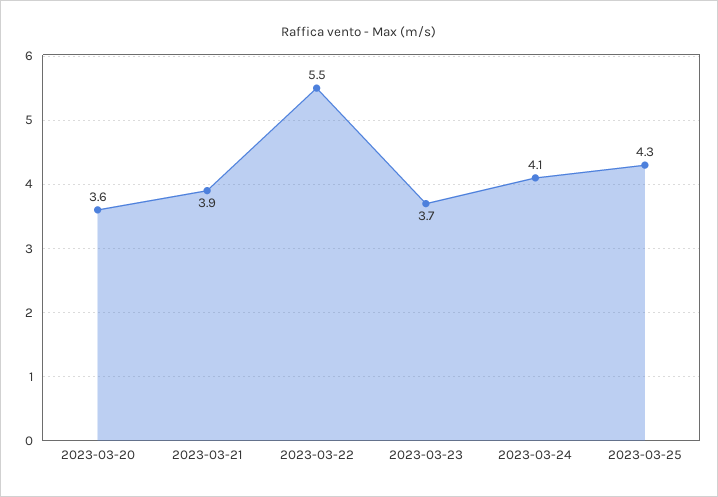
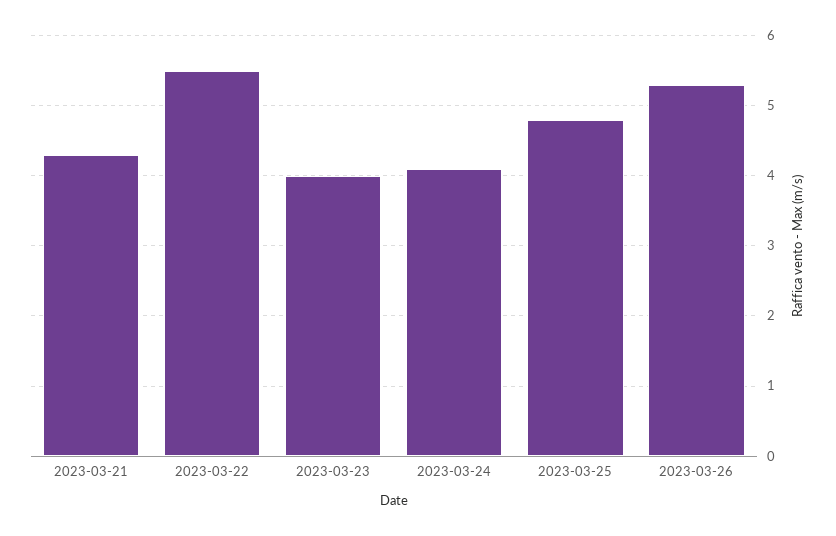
2023-03-20: 3.6 -> none
2023-03-21: 3.9 -> 4.3
2023-03-23: 3.7 -> 4
2023-03-25: 4.3 -> 4.8
2023-03-26: none -> 5.3

